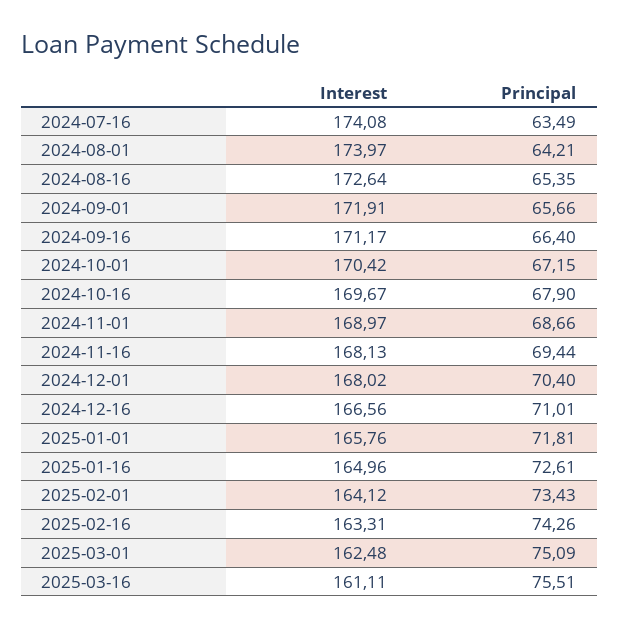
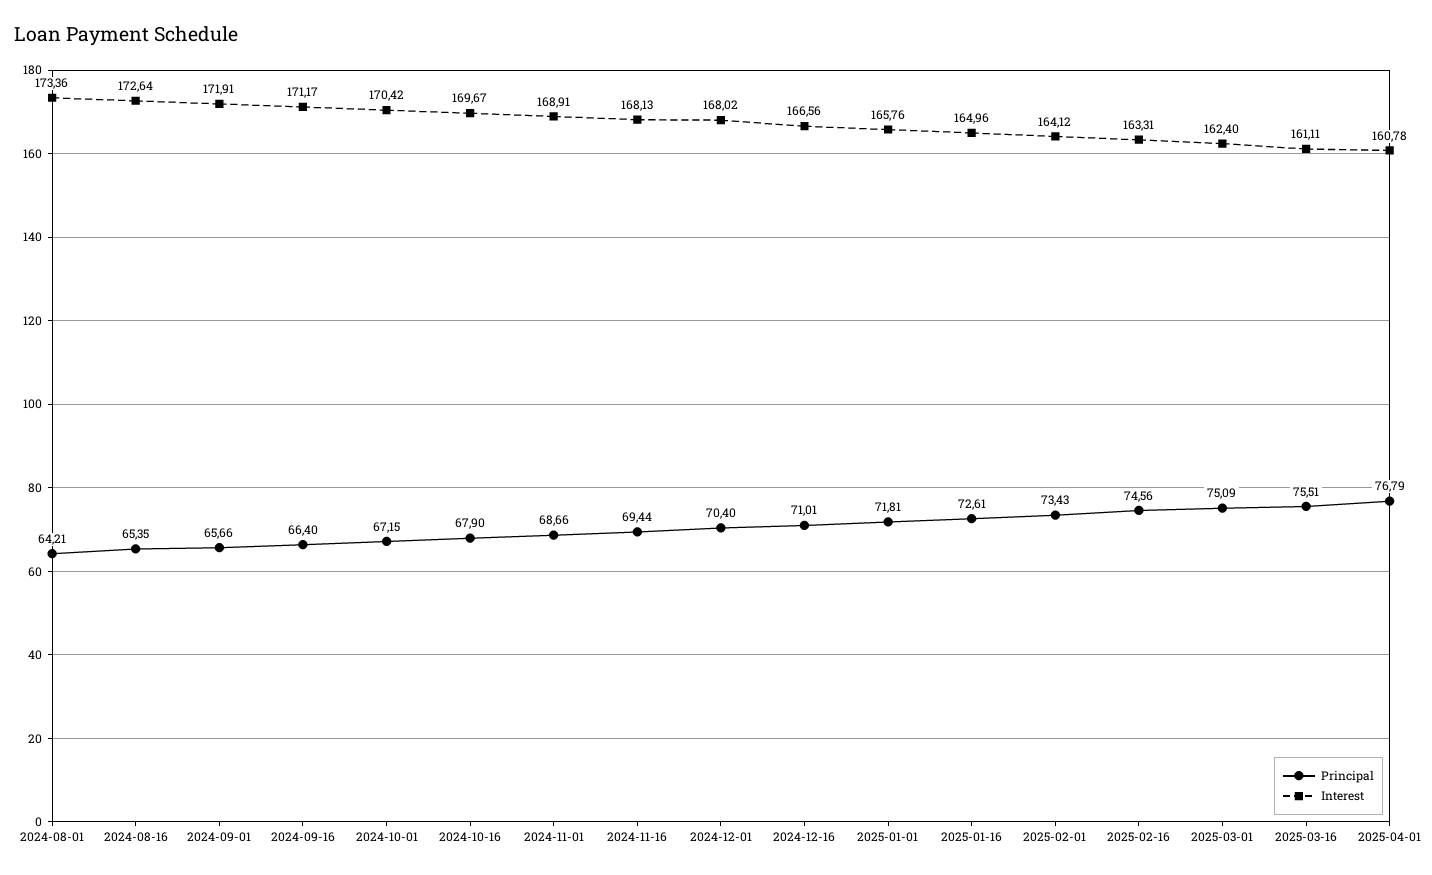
Interest, 2024-07-16: 174.08 -> none
Principal, 2024-07-16: 63.49 -> none
Interest, 2024-08-01: 173.97 -> 173.36
Interest, 2024-11-01: 168.97 -> 168.91
Principal, 2025-02-16: 74.26 -> 74.56
Interest, 2025-03-01: 162.48 -> 162.4
Principal, 2025-04-01: none -> 76.79
Interest, 2025-04-01: none -> 160.78

